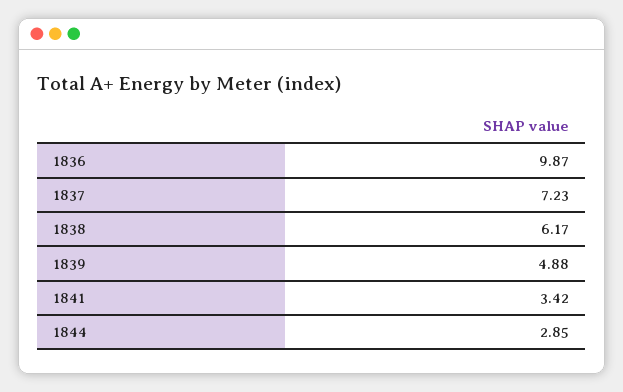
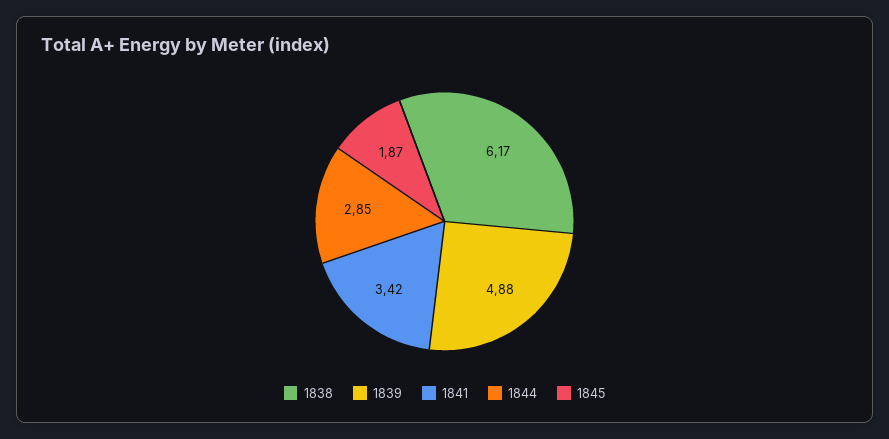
1836: 9.87 -> none
1837: 7.23 -> none
1845: none -> 1.87

